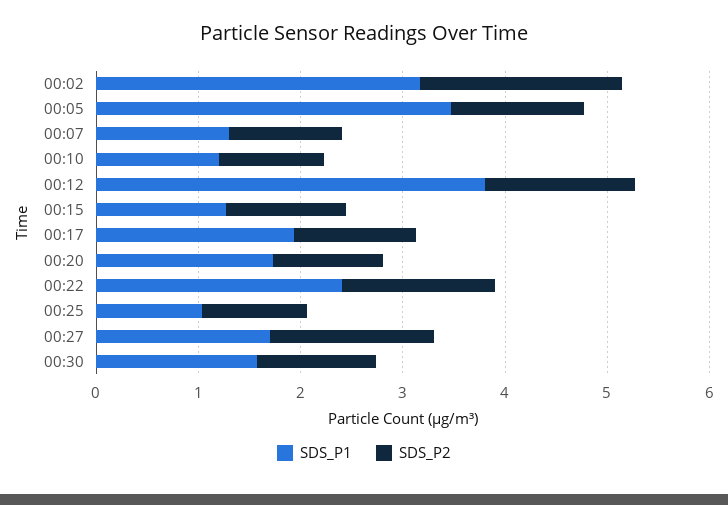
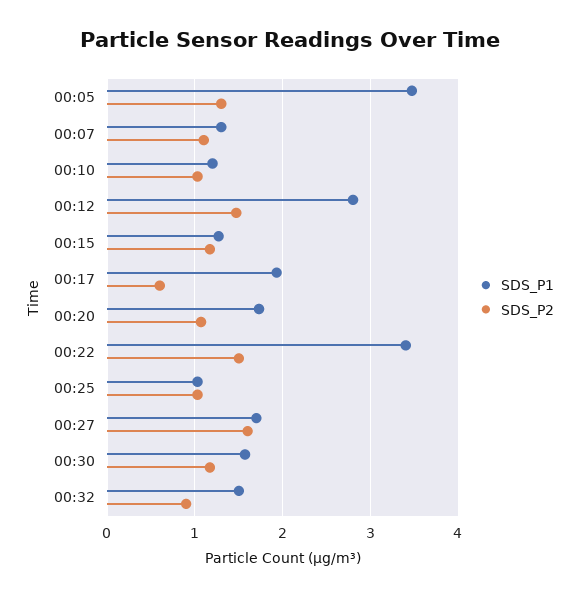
SDS_P1, 00:02: 3.2 -> none
SDS_P2, 00:02: 2 -> none
SDS_P1, 00:12: 3.8 -> 2.8
SDS_P2, 00:17: 1.2 -> 0.6
SDS_P1, 00:22: 2.4 -> 3.4
SDS_P1, 00:32: none -> 1.5
SDS_P2, 00:32: none -> 0.9

